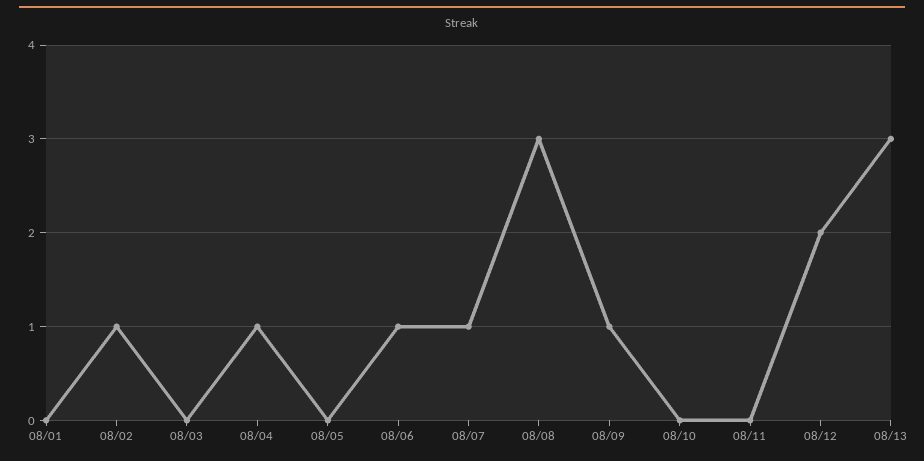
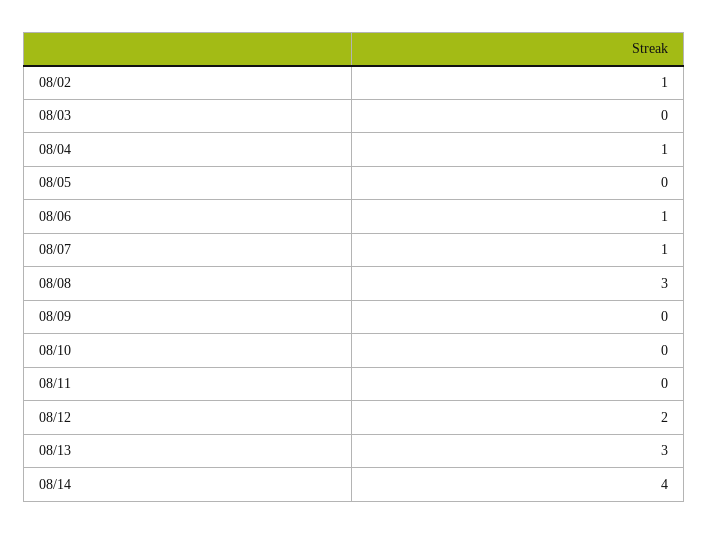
08/01: 0 -> none
08/09: 1 -> 0
08/14: none -> 4

